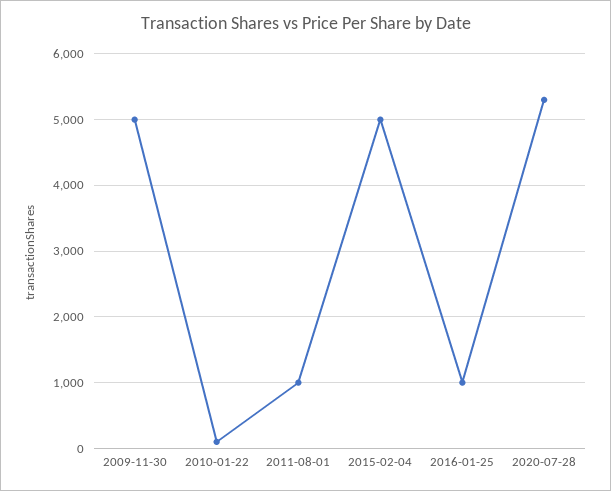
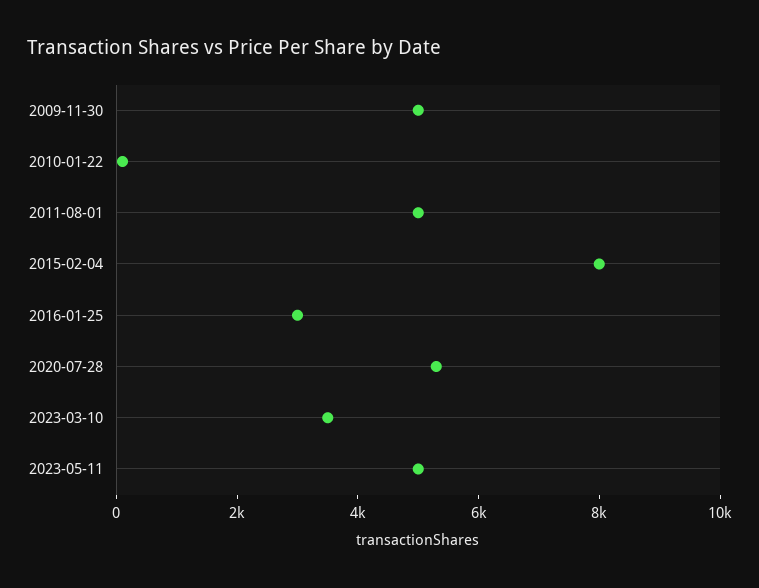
2011-08-01: 1000 -> 5000
2015-02-04: 5000 -> 8000
2016-01-25: 1000 -> 3000
2023-03-10: none -> 3500
2023-05-11: none -> 5000

